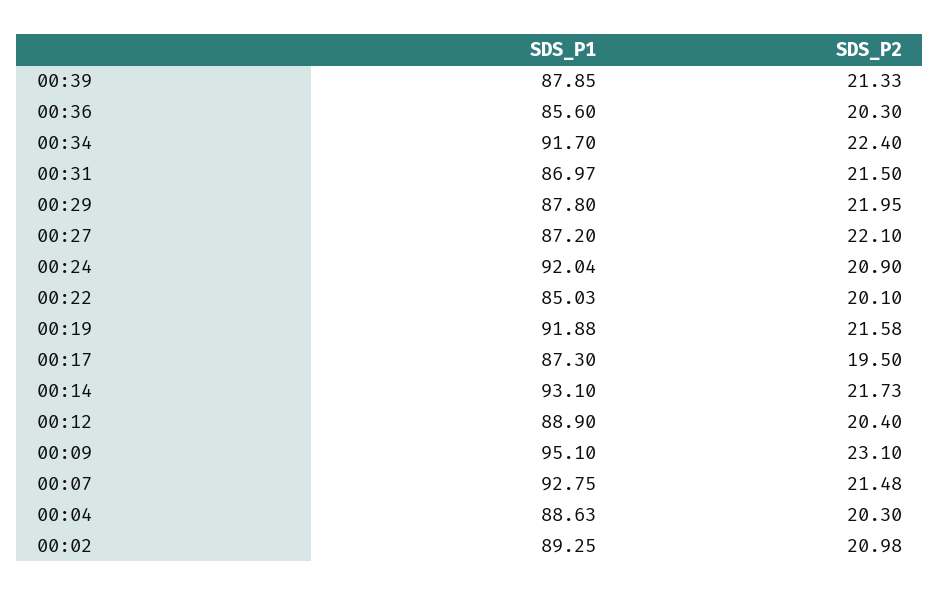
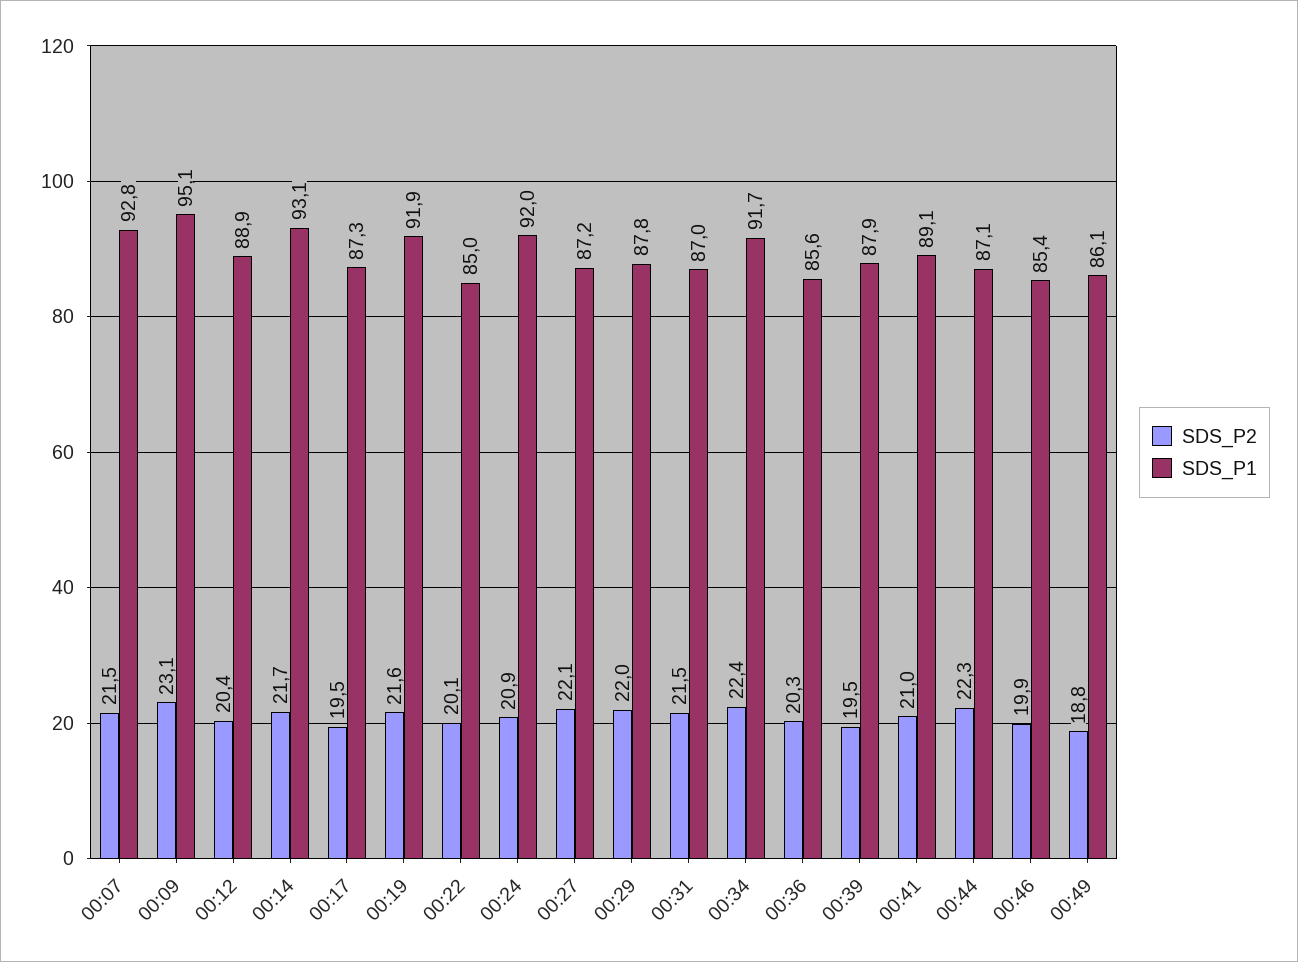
SDS_P2, 00:39: 21.33 -> 19.5
SDS_P1, 00:04: 88.63 -> none
SDS_P2, 00:04: 20.3 -> none
SDS_P1, 00:02: 89.25 -> none
SDS_P2, 00:02: 20.98 -> none
SDS_P2, 00:41: none -> 21
SDS_P1, 00:41: none -> 89.1
SDS_P2, 00:44: none -> 22.3
SDS_P1, 00:44: none -> 87.1
SDS_P2, 00:46: none -> 19.9
SDS_P1, 00:46: none -> 85.4
SDS_P2, 00:49: none -> 18.8
SDS_P1, 00:49: none -> 86.1

